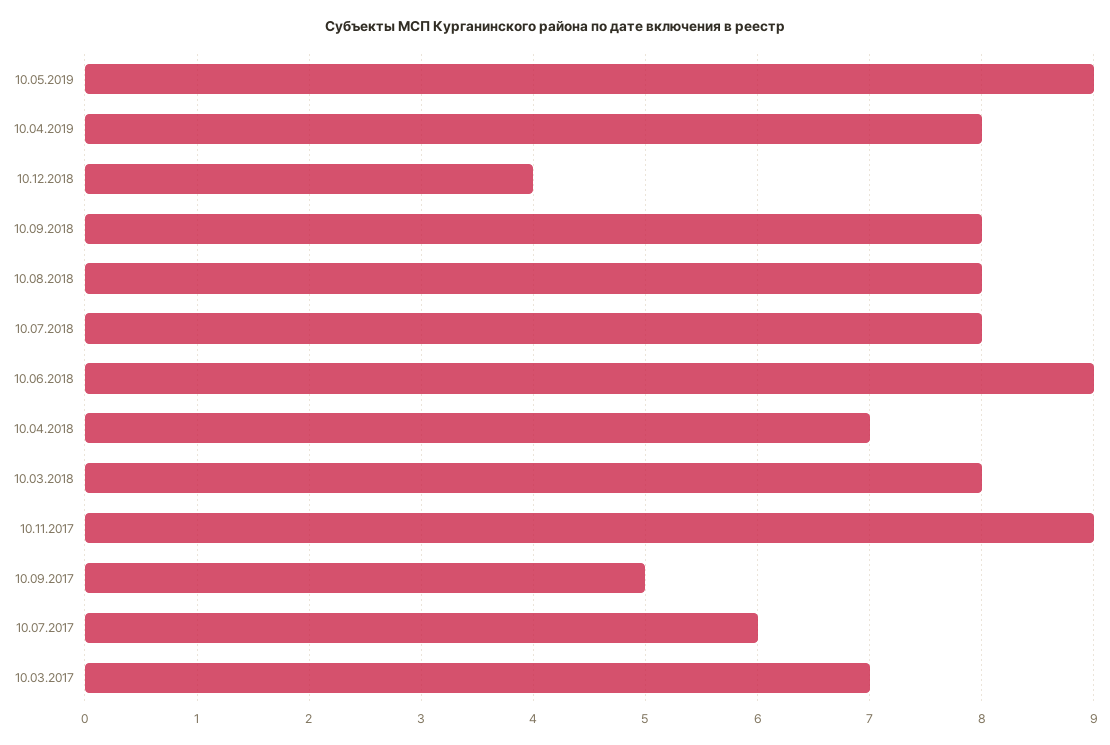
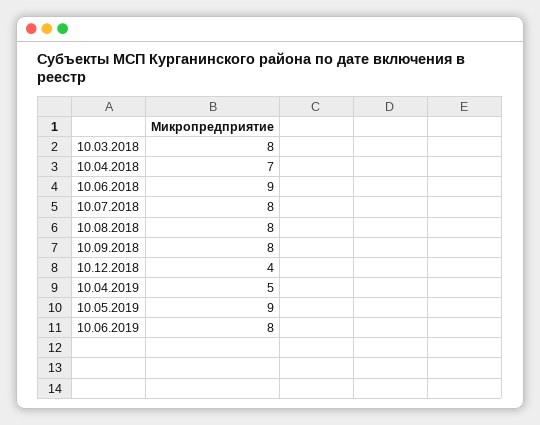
10.04.2019: 8 -> 5
10.11.2017: 9 -> none
10.09.2017: 5 -> none
10.07.2017: 6 -> none
10.03.2017: 7 -> none
10.06.2019: none -> 8

